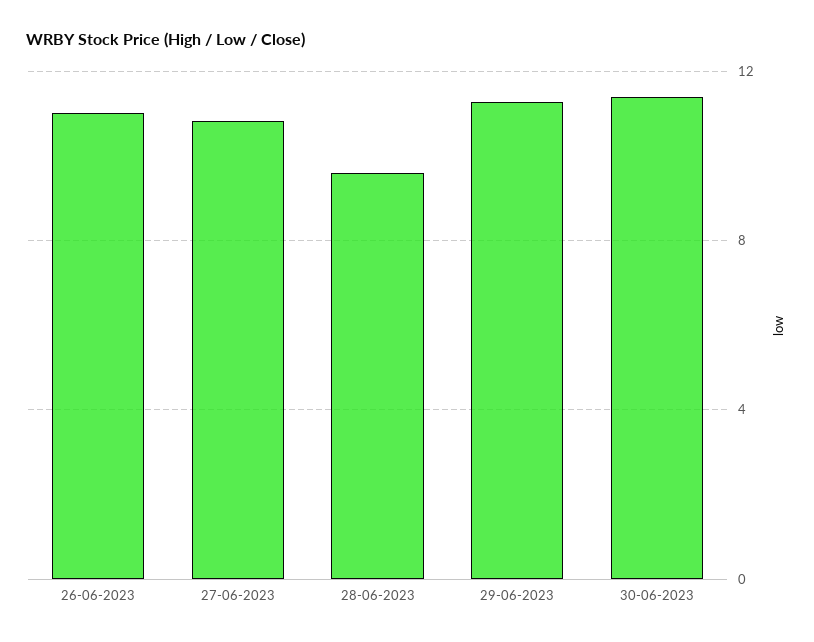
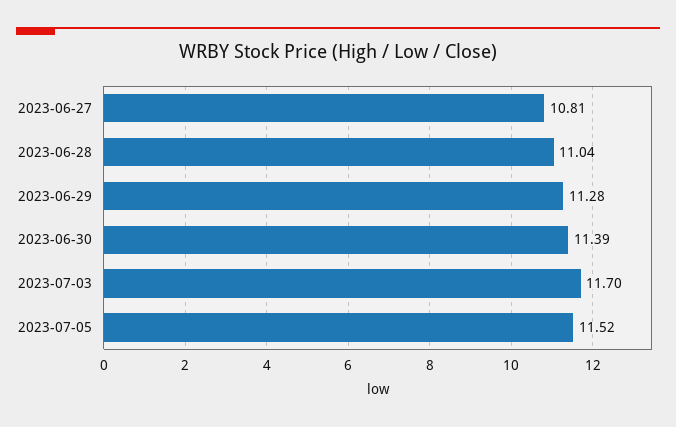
26-06-2023: 11 -> none
28-06-2023: 9.5 -> 11.04
2023-07-03: none -> 11.7
2023-07-05: none -> 11.52

